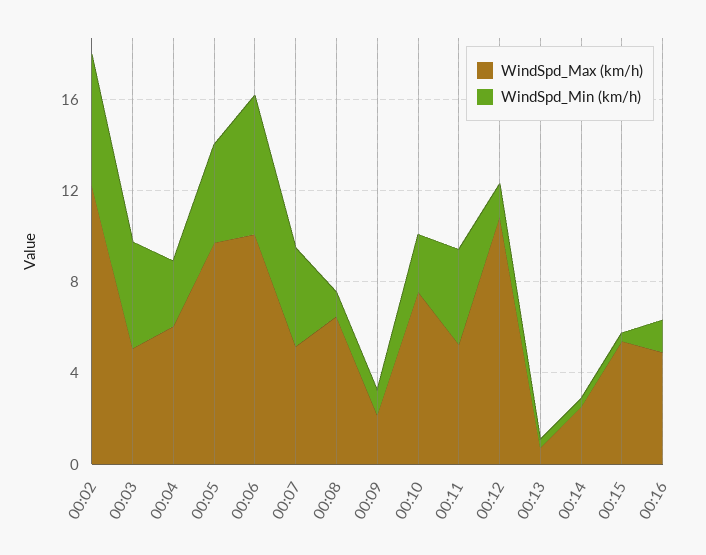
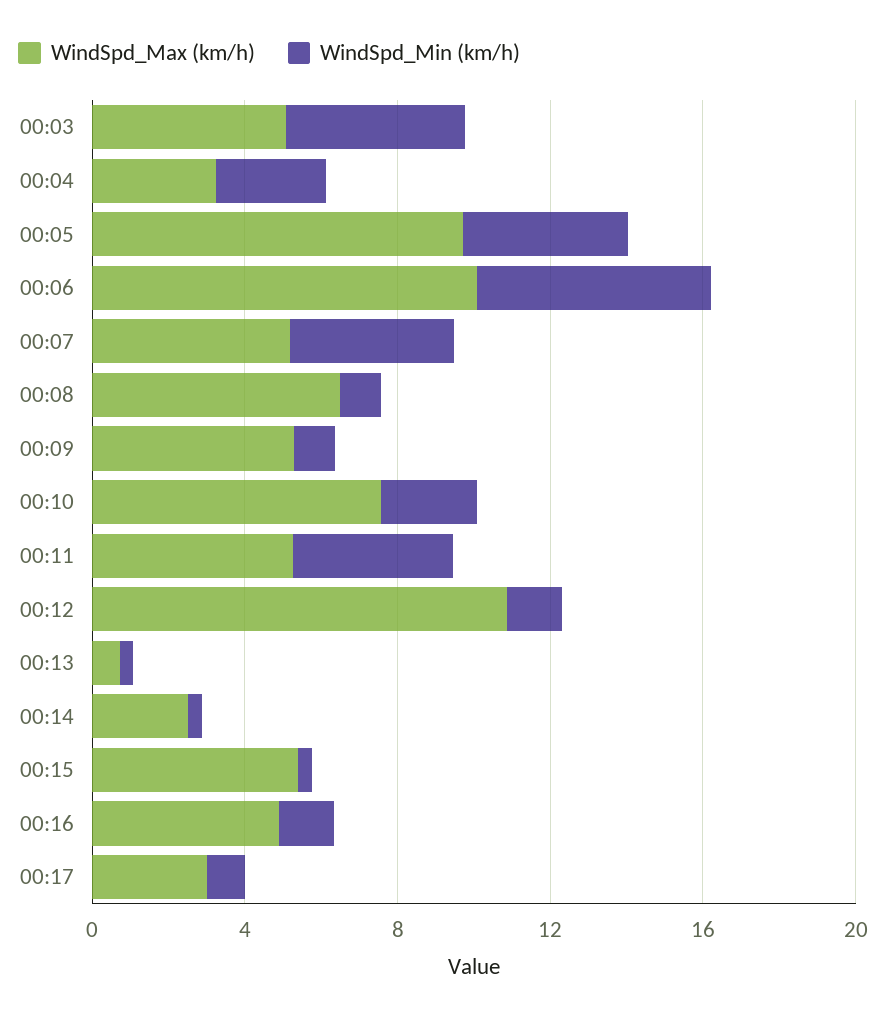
WindSpd_Max (km/h), 00:02: 12 -> none
WindSpd_Min (km/h), 00:02: 6 -> none
WindSpd_Max (km/h), 00:04: 6 -> 3
WindSpd_Max (km/h), 00:09: 2 -> 5
WindSpd_Max (km/h), 00:17: none -> 3
WindSpd_Min (km/h), 00:17: none -> 1

